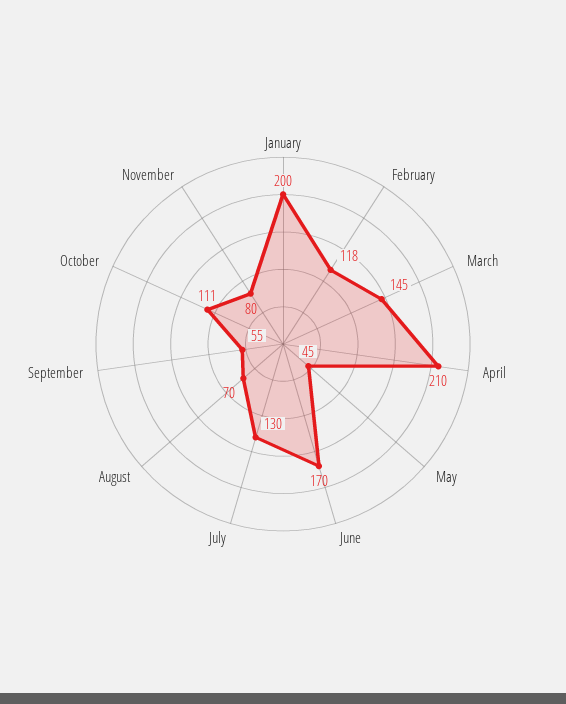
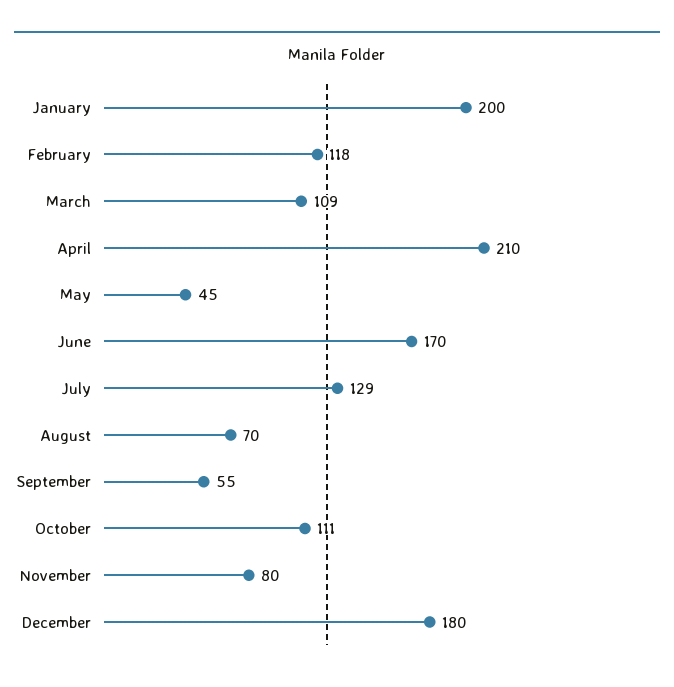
March: 145 -> 109
July: 130 -> 129
December: none -> 180

